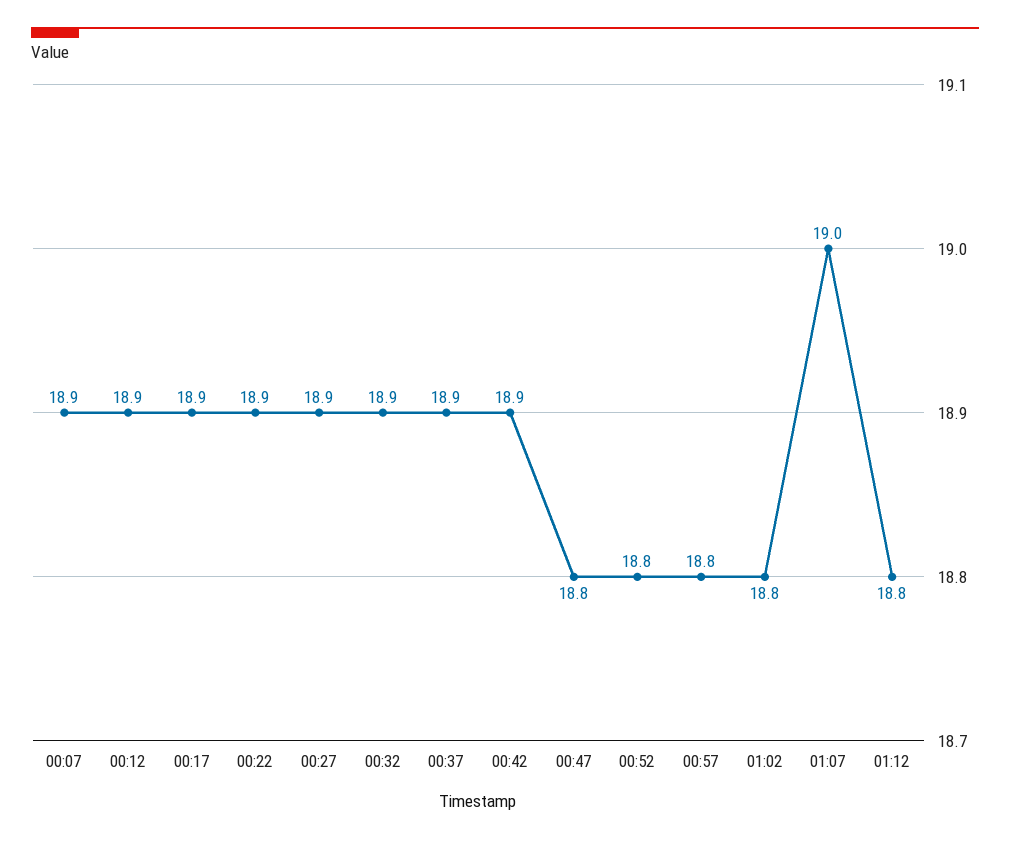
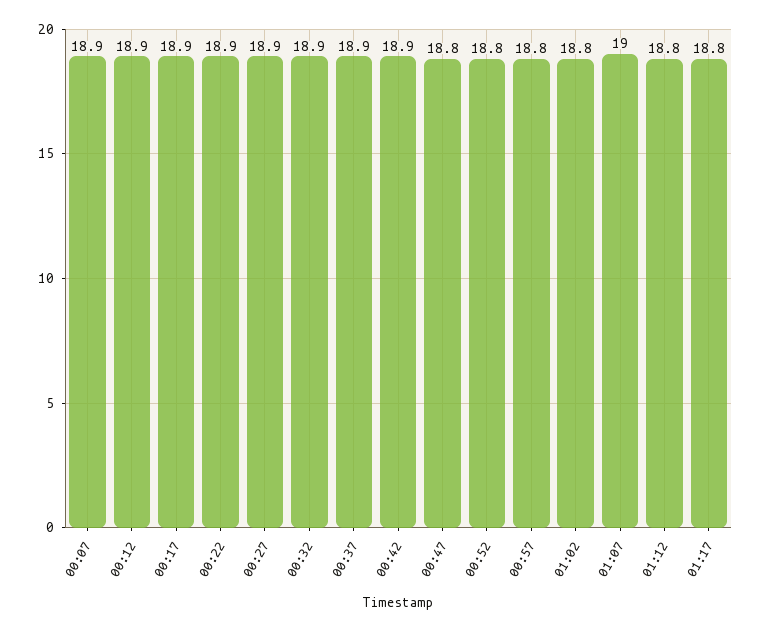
01:17: none -> 18.8

